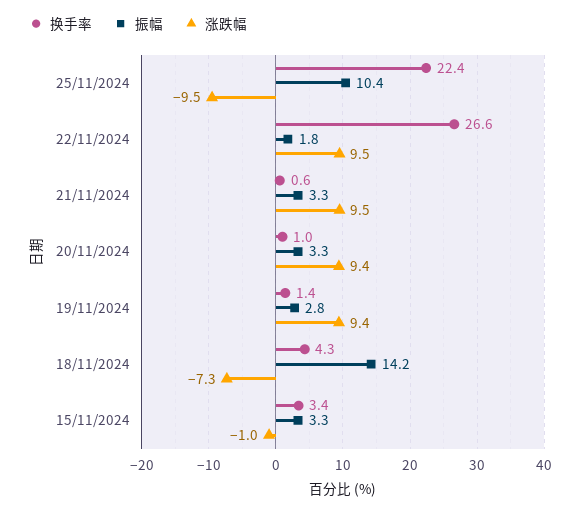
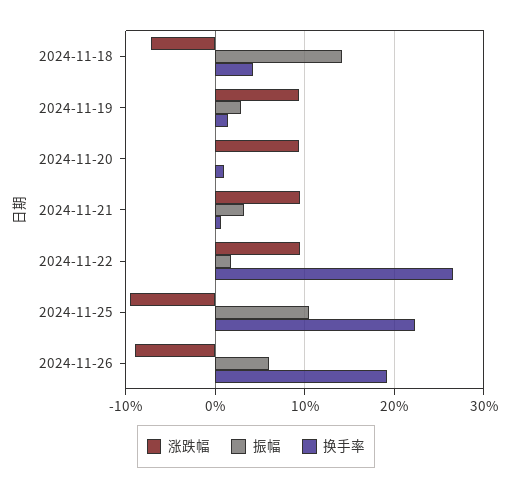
振幅, 20/11/2024: 3.3 -> 0
换手率, 15/11/2024: 3.4 -> none
振幅, 15/11/2024: 3.3 -> none
涨跌幅, 15/11/2024: -1 -> none
涨跌幅, 2024-11-26: none -> -9
振幅, 2024-11-26: none -> 6
换手率, 2024-11-26: none -> 19

